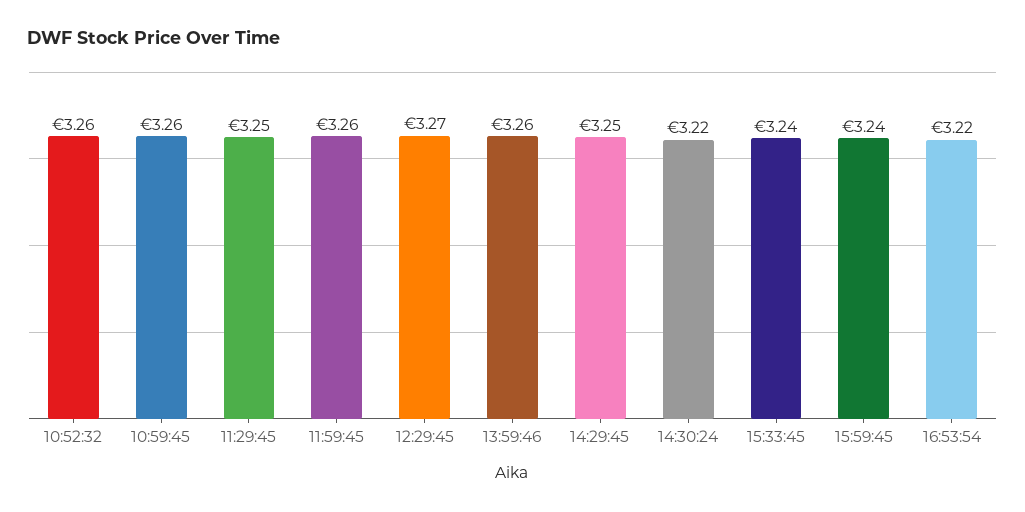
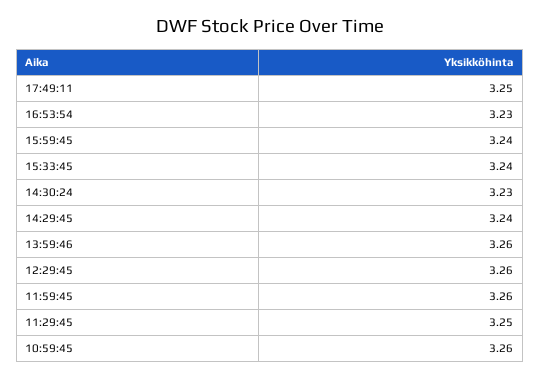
10:52:32: 3.26 -> none
12:29:45: 3.27 -> 3.26
14:29:45: 3.25 -> 3.24
14:30:24: 3.22 -> 3.23
16:53:54: 3.22 -> 3.23
17:49:11: none -> 3.25

